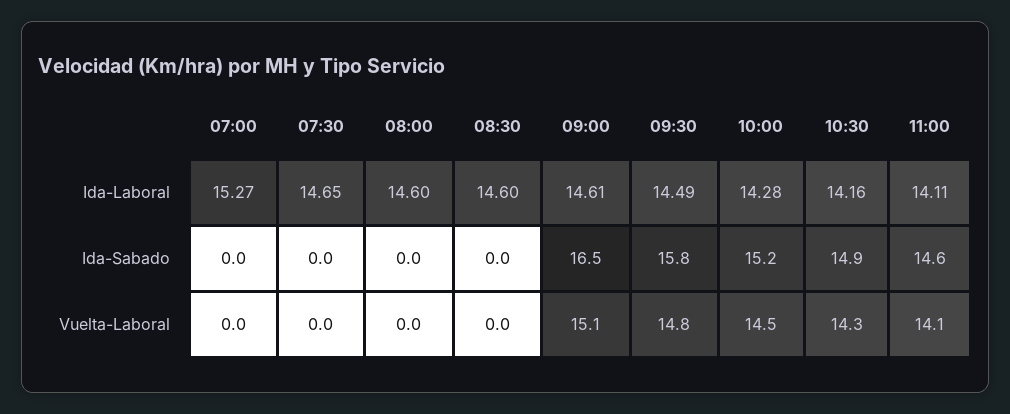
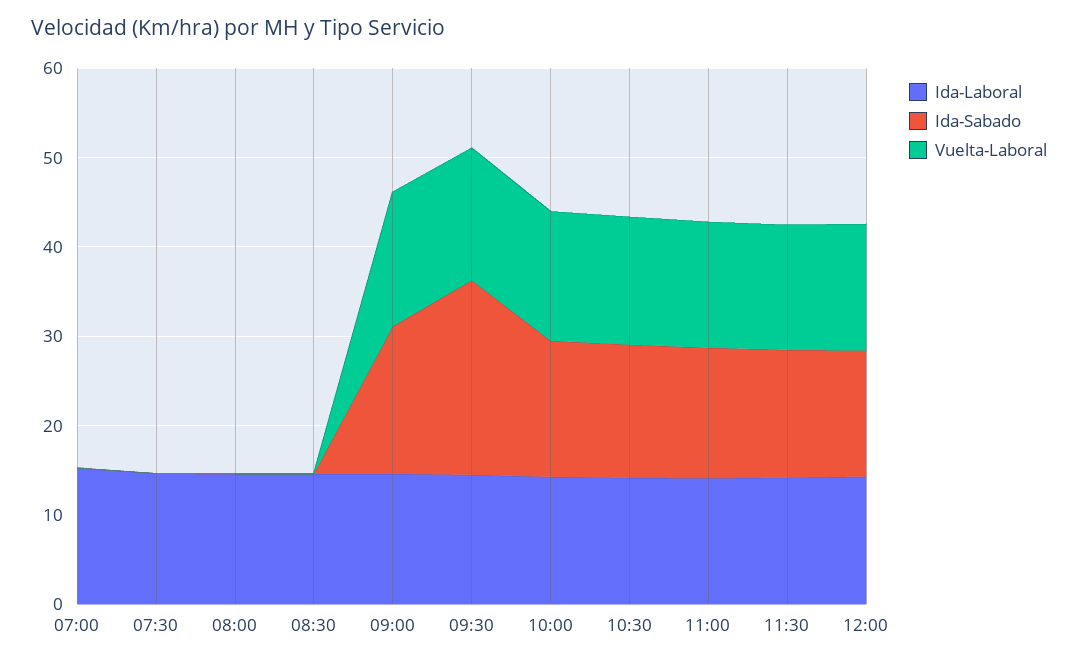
Ida-Sabado, 09:30: 15.8 -> 22
Ida-Laboral, 11:30: none -> 14
Ida-Sabado, 11:30: none -> 14
Vuelta-Laboral, 11:30: none -> 14
Ida-Laboral, 12:00: none -> 14
Ida-Sabado, 12:00: none -> 14
Vuelta-Laboral, 12:00: none -> 14

